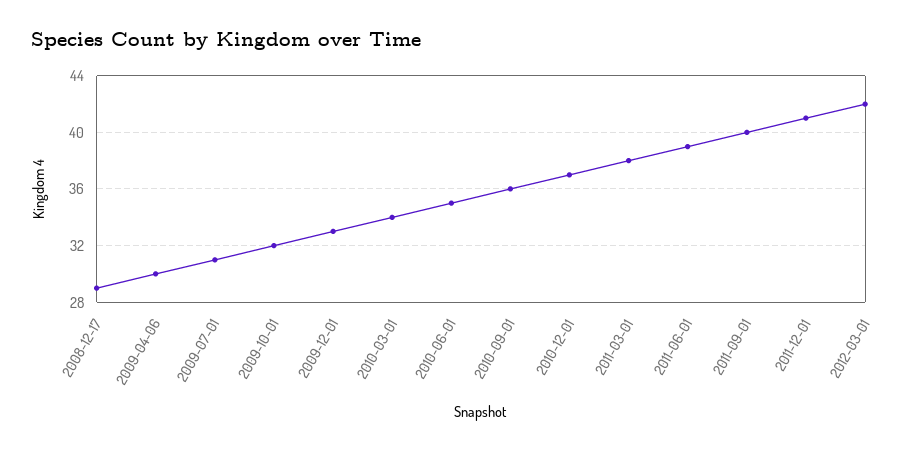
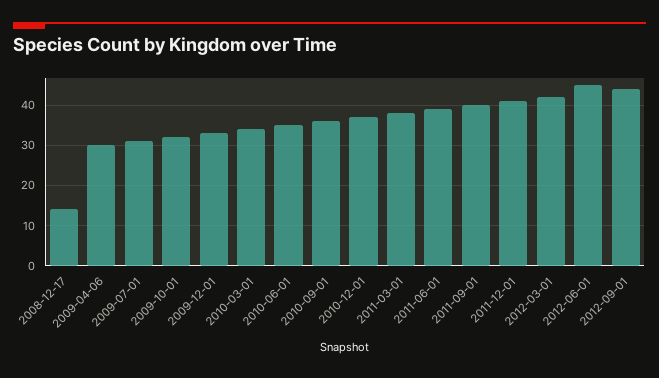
2008-12-17: 29 -> 15
2012-06-01: none -> 45
2012-09-01: none -> 45

